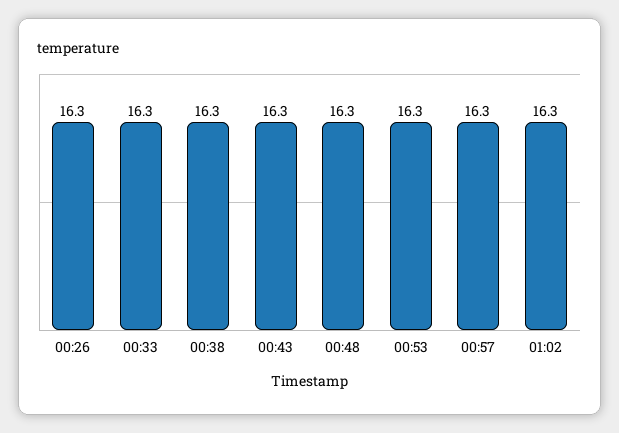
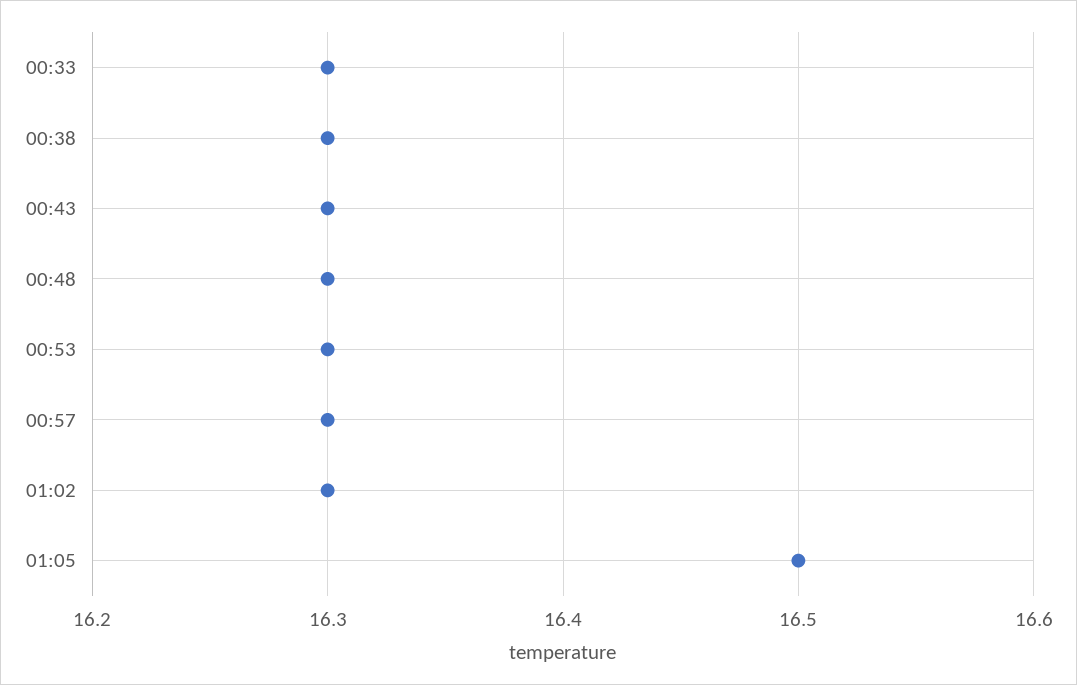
00:26: 16.3 -> none
01:05: none -> 16.5

